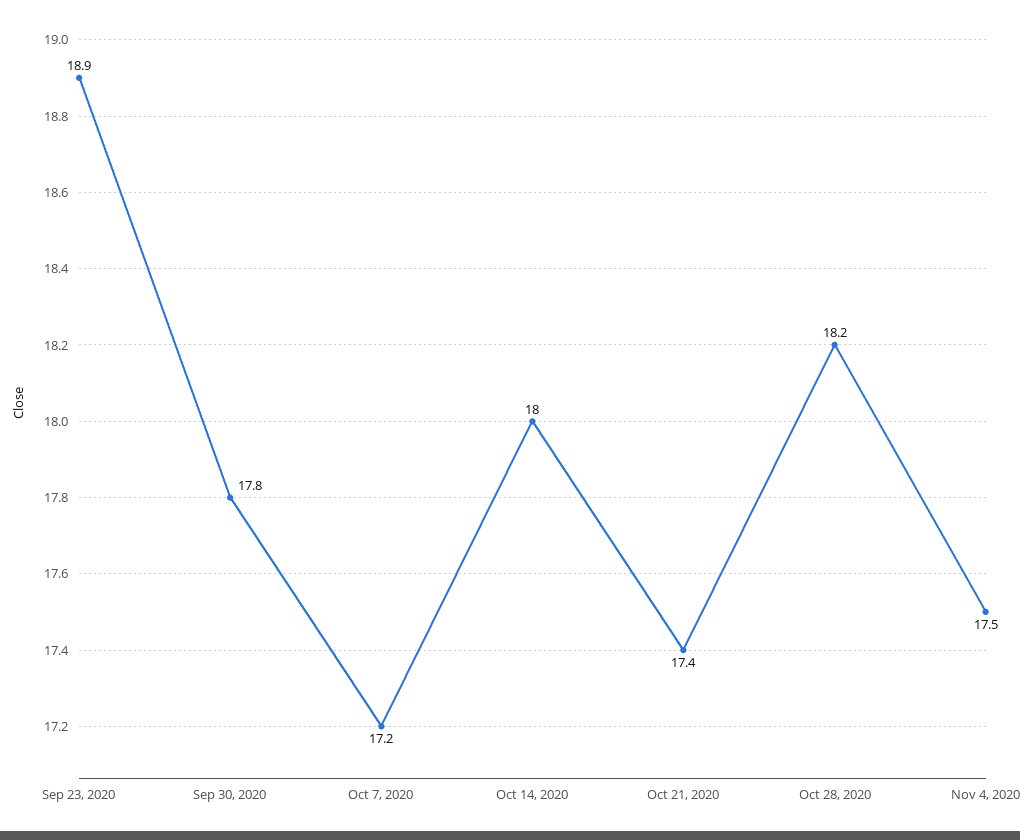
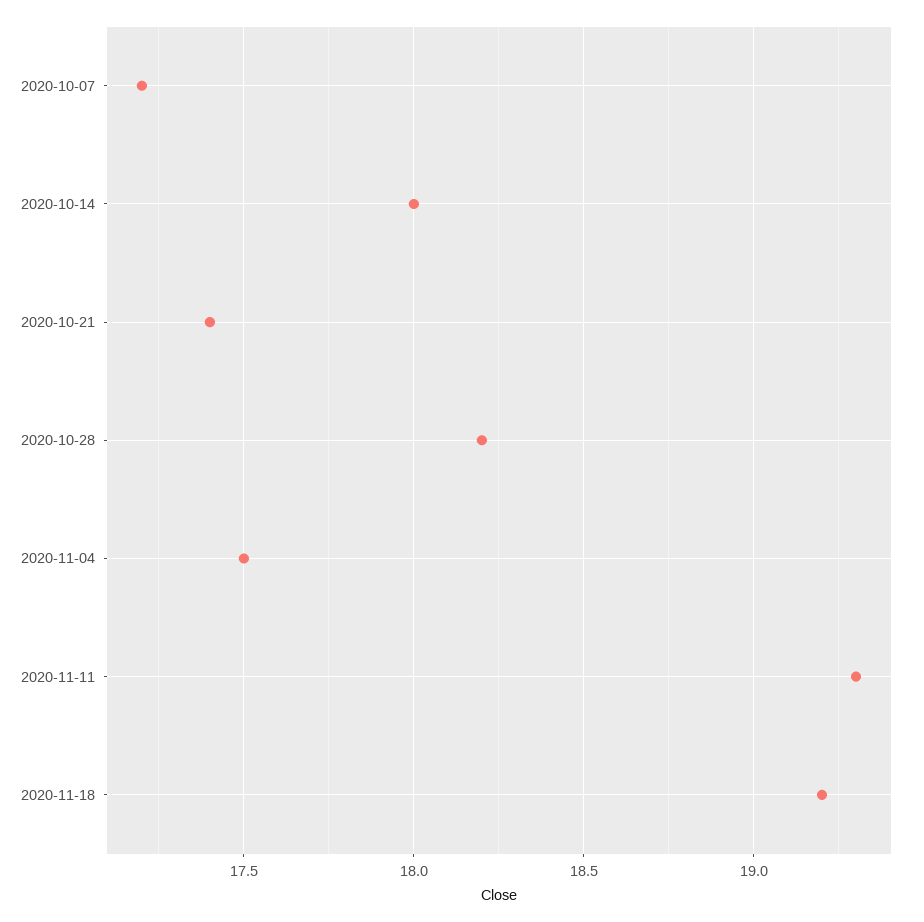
Sep 23, 2020: 18.9 -> none
Sep 30, 2020: 17.8 -> none
2020-11-11: none -> 19.3
2020-11-18: none -> 19.2

